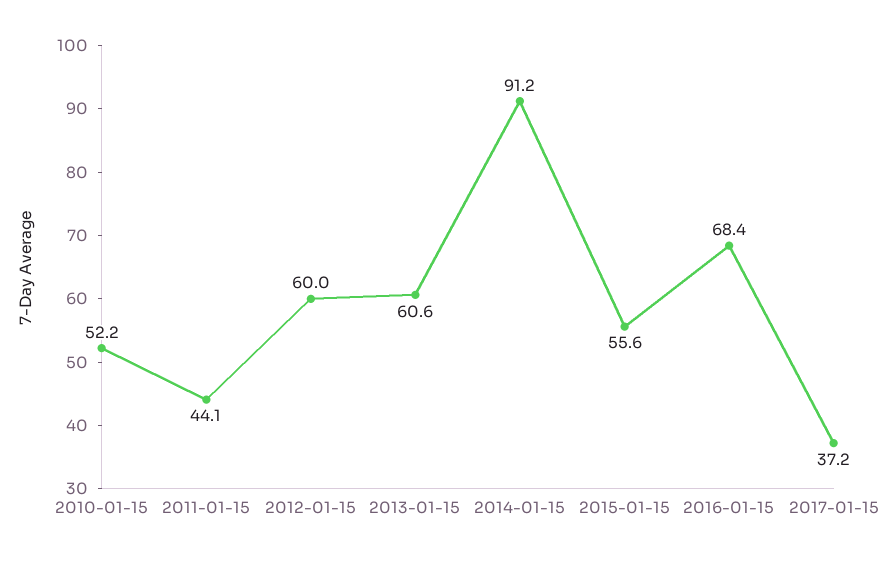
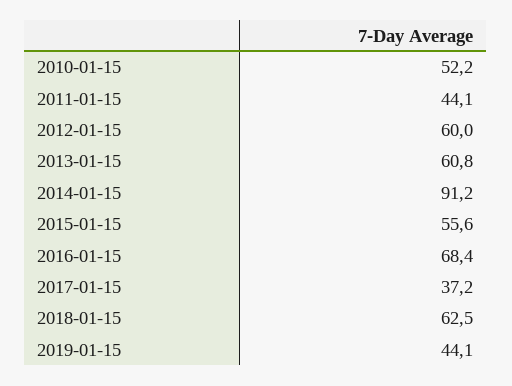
2013-01-15: 60.6 -> 60.8
2018-01-15: none -> 62.5
2019-01-15: none -> 44.1

